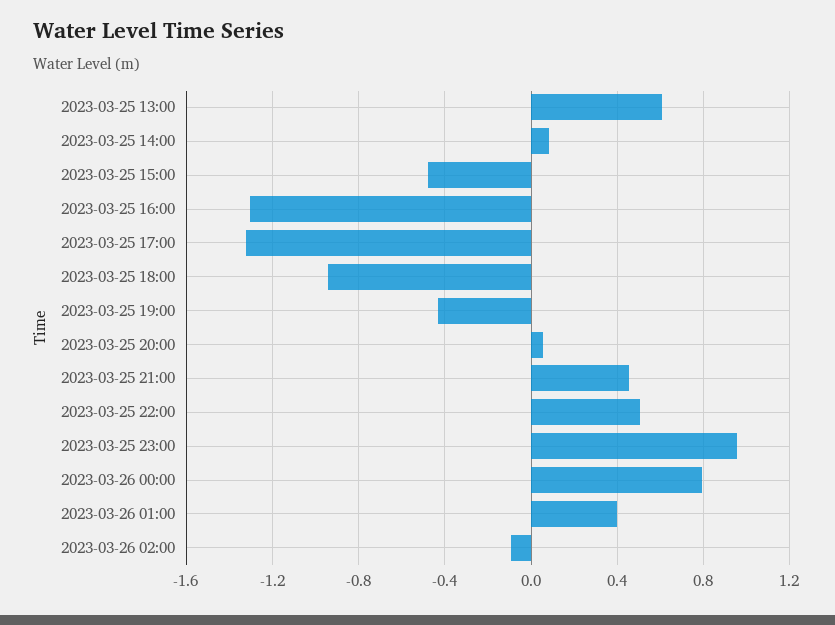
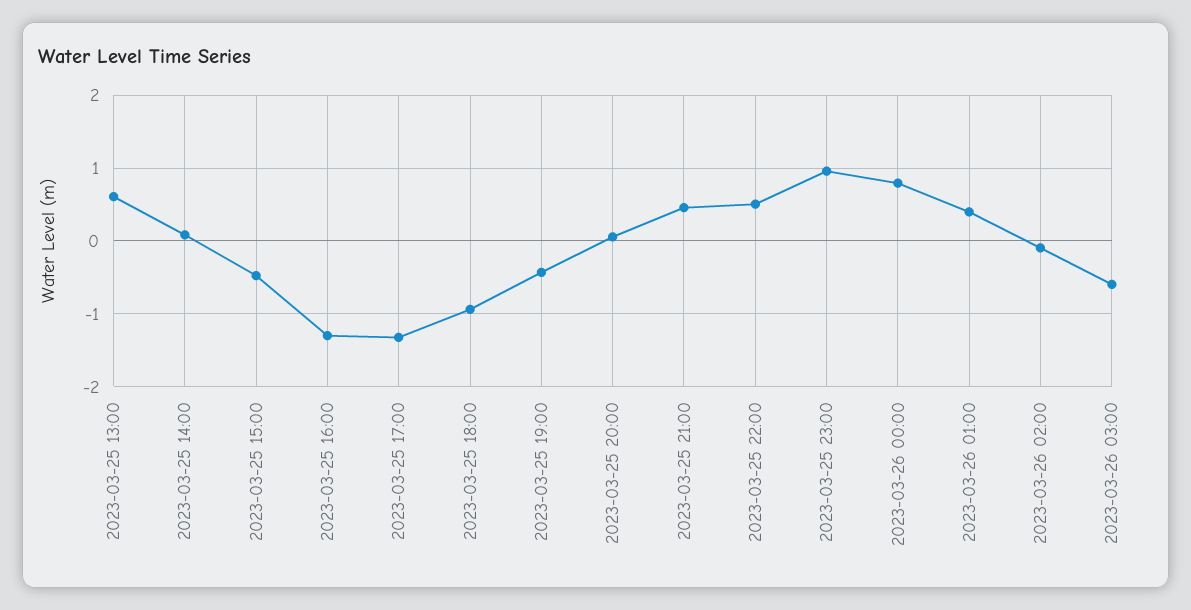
2023-03-26 03:00: none -> -0.6

